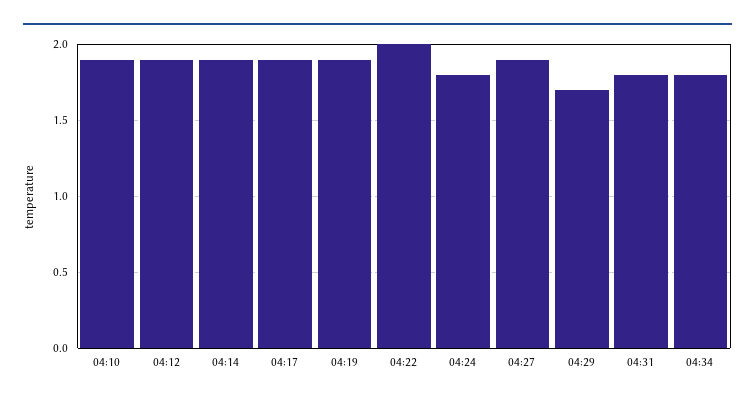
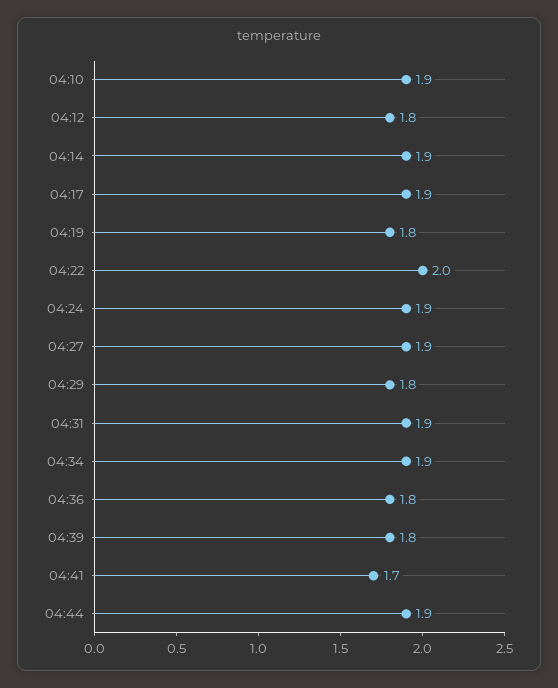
04:12: 1.9 -> 1.8
04:19: 1.9 -> 1.8
04:24: 1.8 -> 1.9
04:29: 1.7 -> 1.8
04:31: 1.8 -> 1.9
04:34: 1.8 -> 1.9
04:36: none -> 1.8
04:39: none -> 1.8
04:41: none -> 1.7
04:44: none -> 1.9

